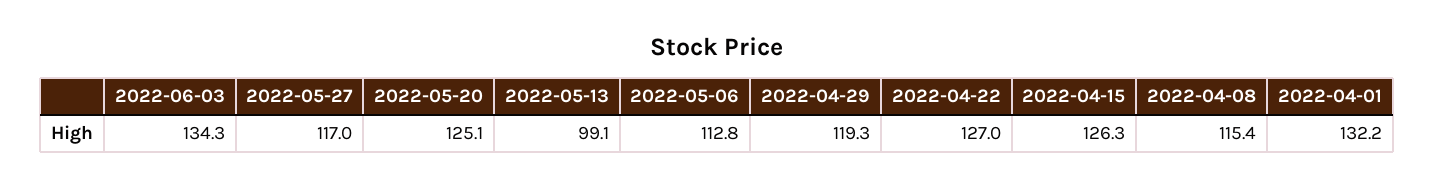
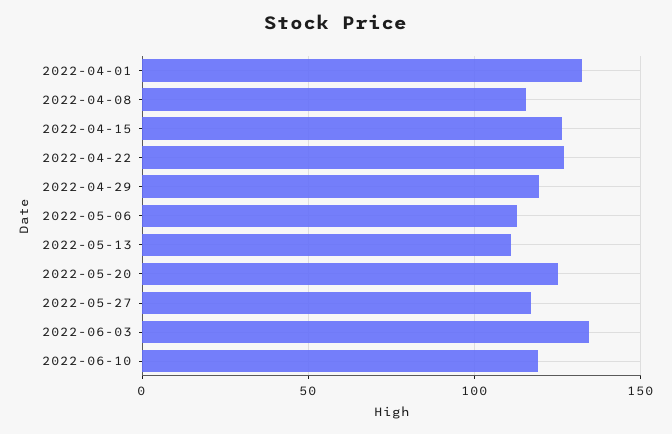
2022-05-13: 99.1 -> 110
2022-06-10: none -> 120

